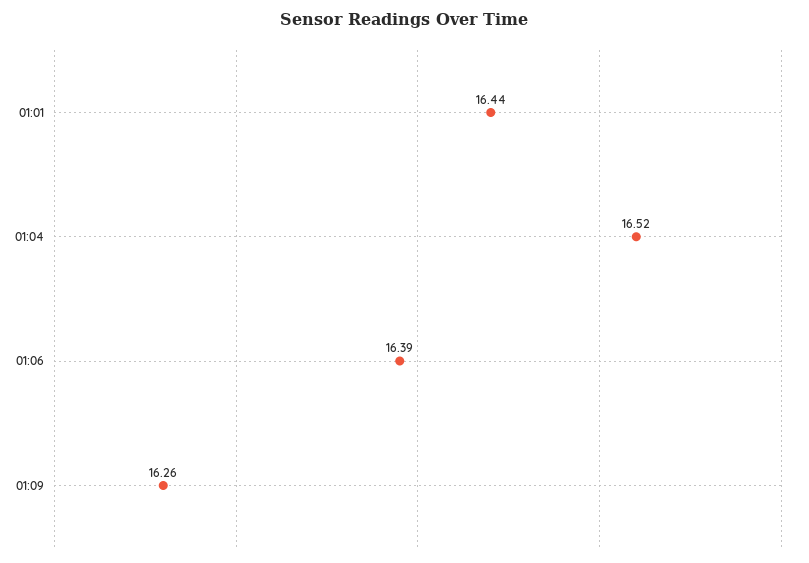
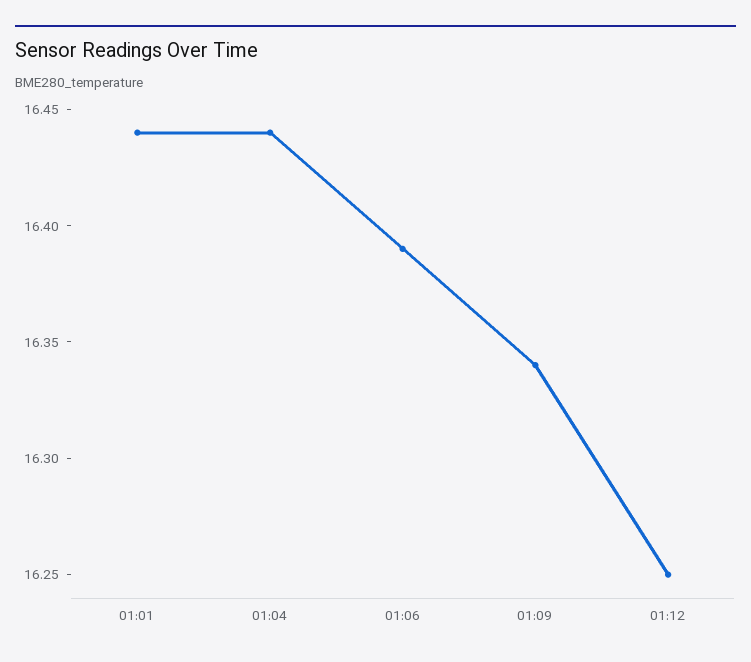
01:04: 16.52 -> 16.44
01:09: 16.26 -> 16.34
01:12: none -> 16.25

